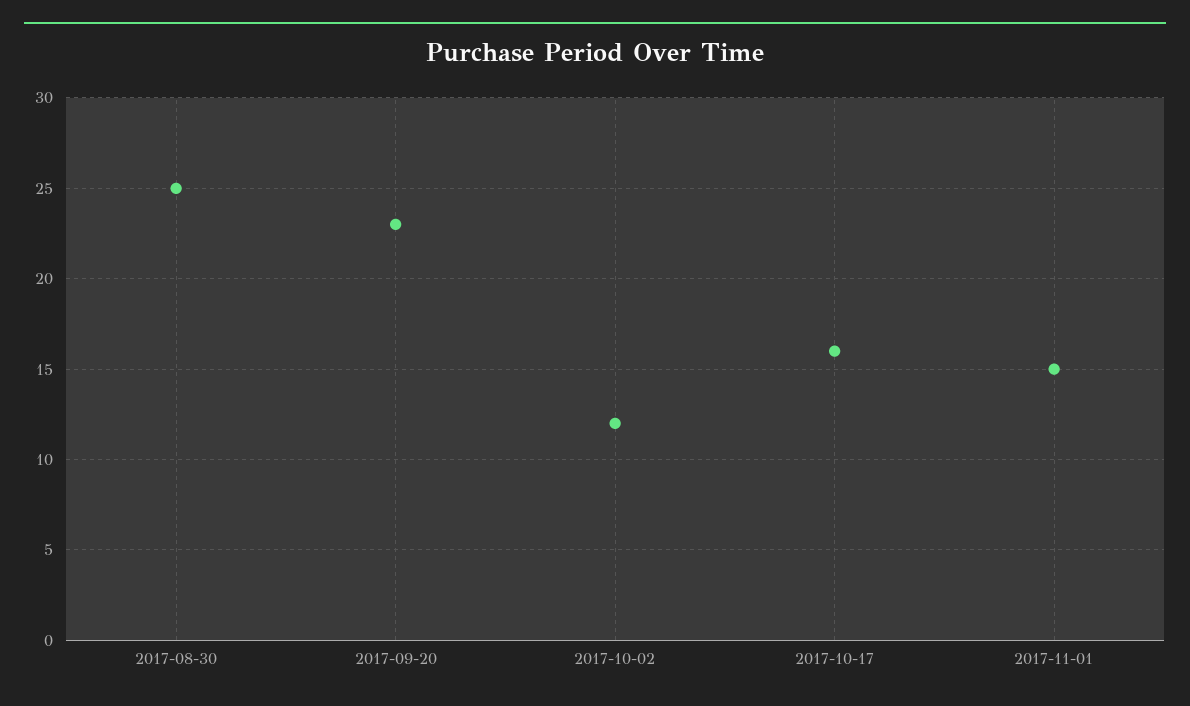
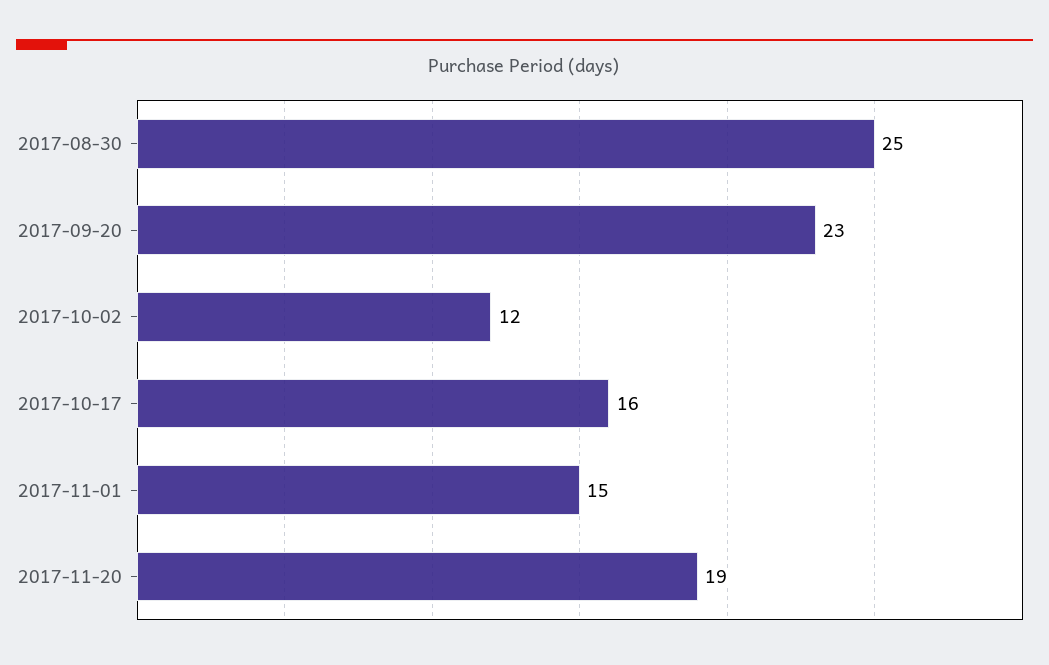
2017-11-20: none -> 19

